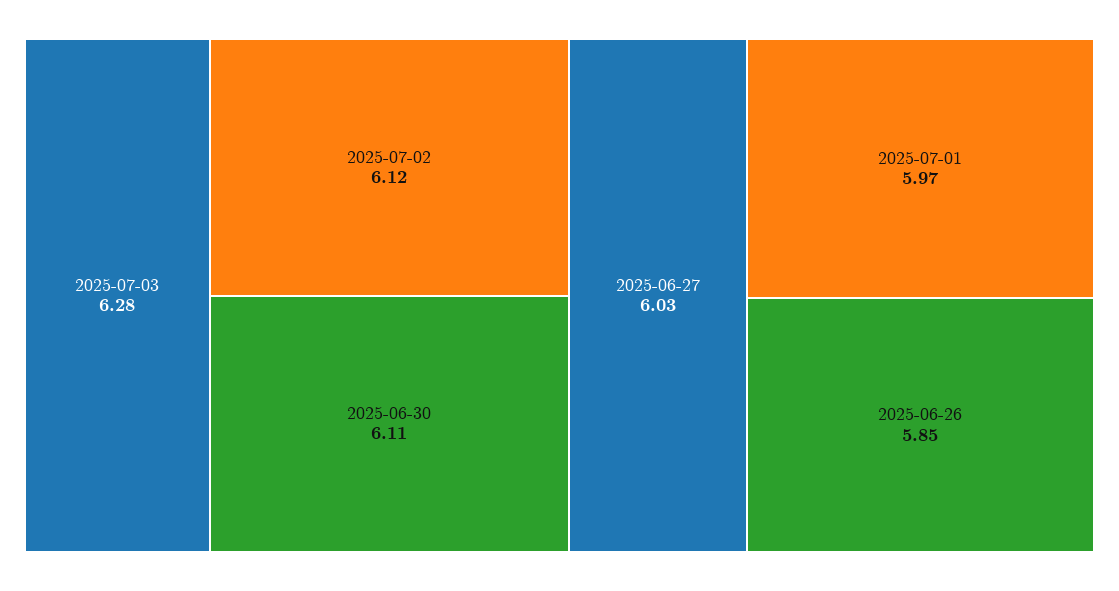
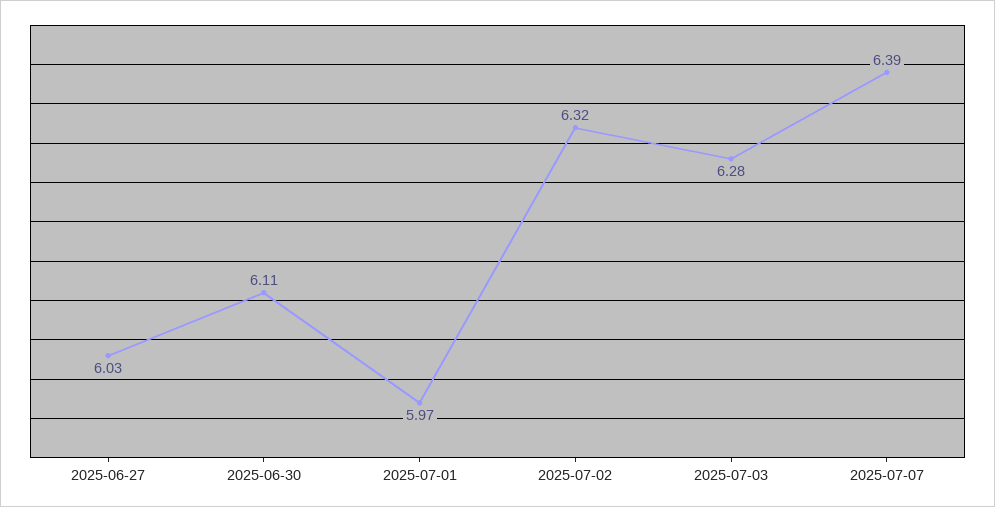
2025-07-02: 6.12 -> 6.32
2025-06-26: 5.85 -> none
2025-07-07: none -> 6.39

